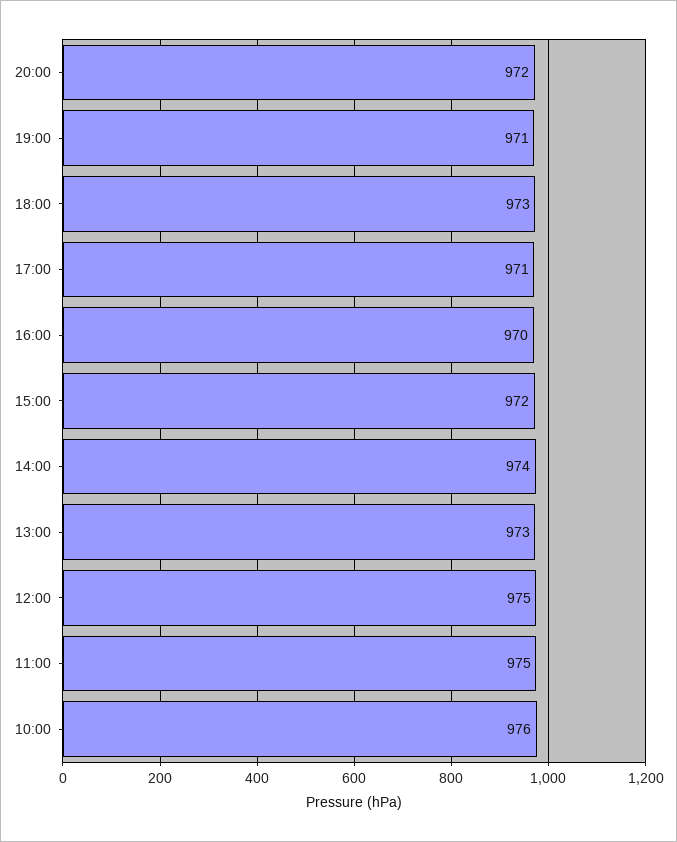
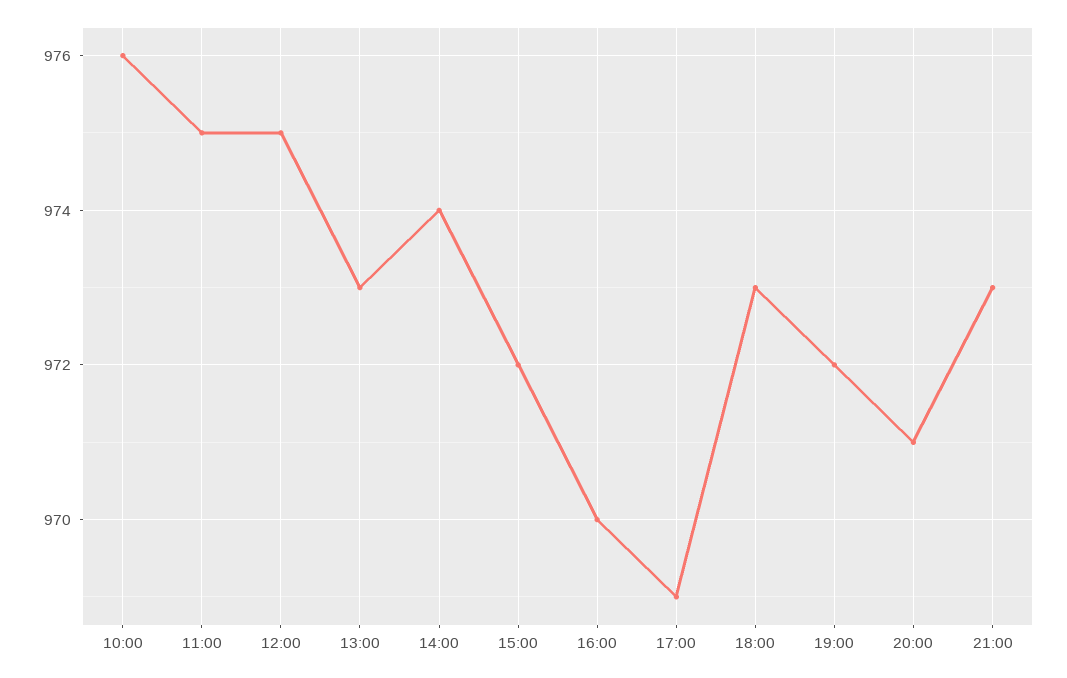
20:00: 972 -> 971
19:00: 971 -> 972
17:00: 971 -> 969
21:00: none -> 973

